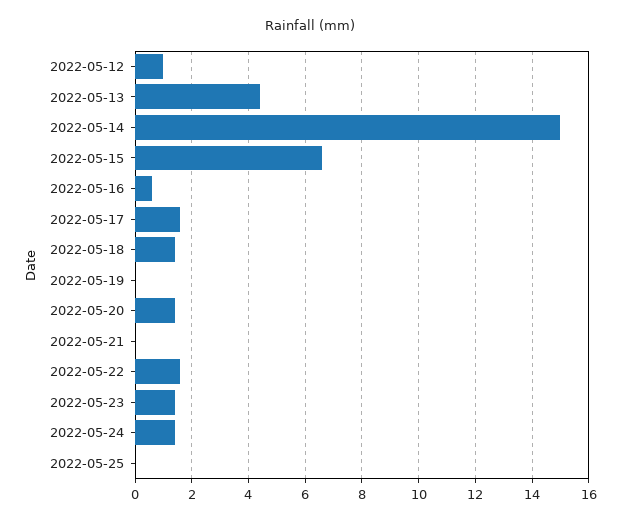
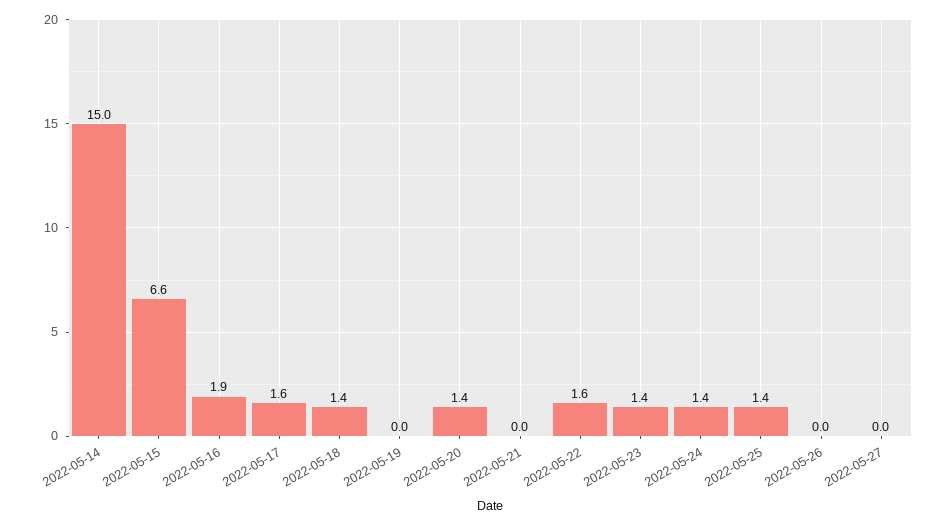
2022-05-12: 1 -> none
2022-05-13: 4.5 -> none
2022-05-16: 0.5 -> 1.9
2022-05-25: 0 -> 1.4
2022-05-26: none -> 0
2022-05-27: none -> 0

